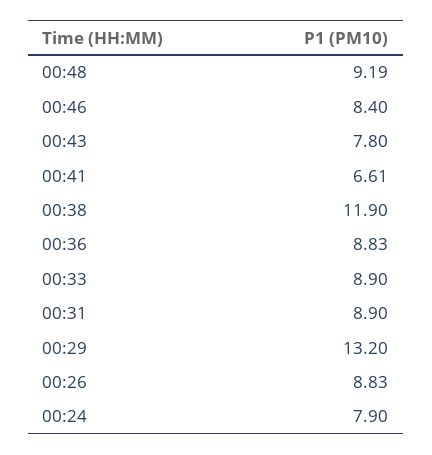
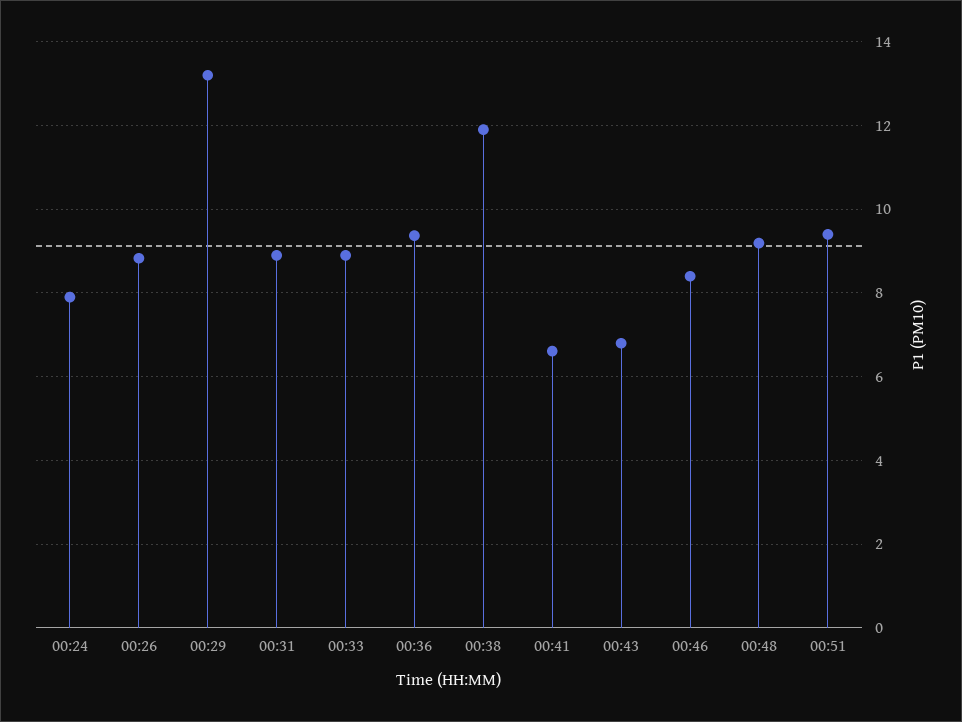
00:43: 7.8 -> 6.8
00:36: 8.83 -> 9.4
00:51: none -> 9.4

